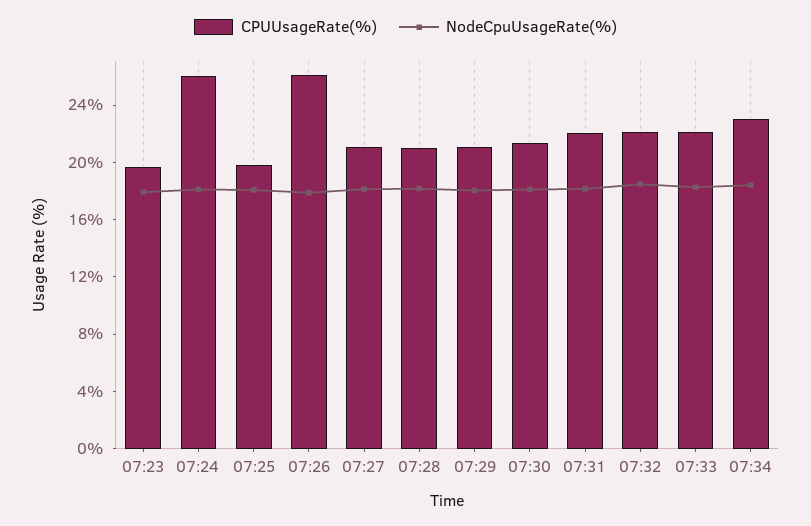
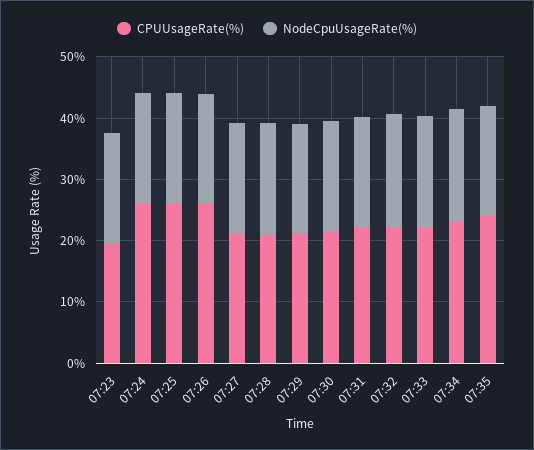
CPUUsageRate(%), 07:25: 20 -> 26
CPUUsageRate(%), 07:35: none -> 24
NodeCpuUsageRate(%), 07:35: none -> 18

